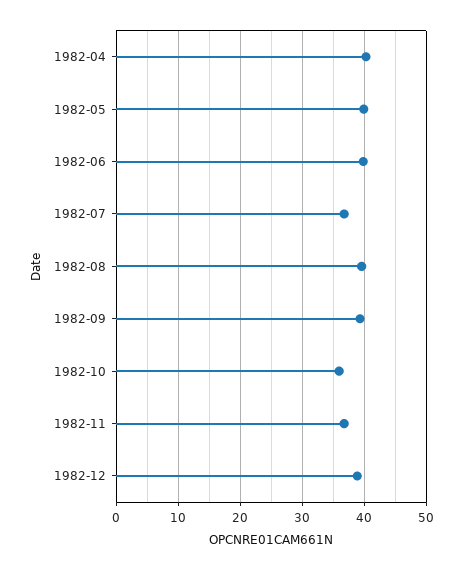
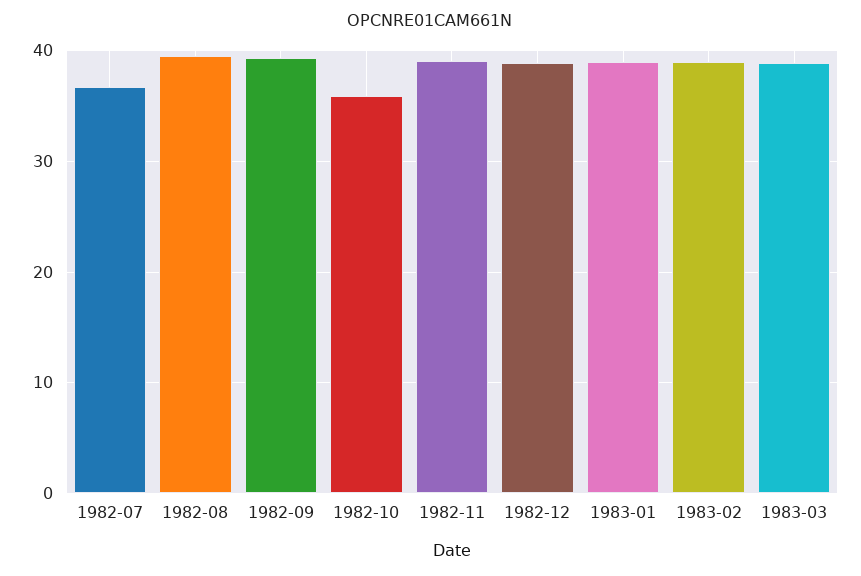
1982-04: 40 -> none
1982-05: 40 -> none
1982-06: 40 -> none
1982-11: 37 -> 39
1983-01: none -> 39
1983-02: none -> 39
1983-03: none -> 39

